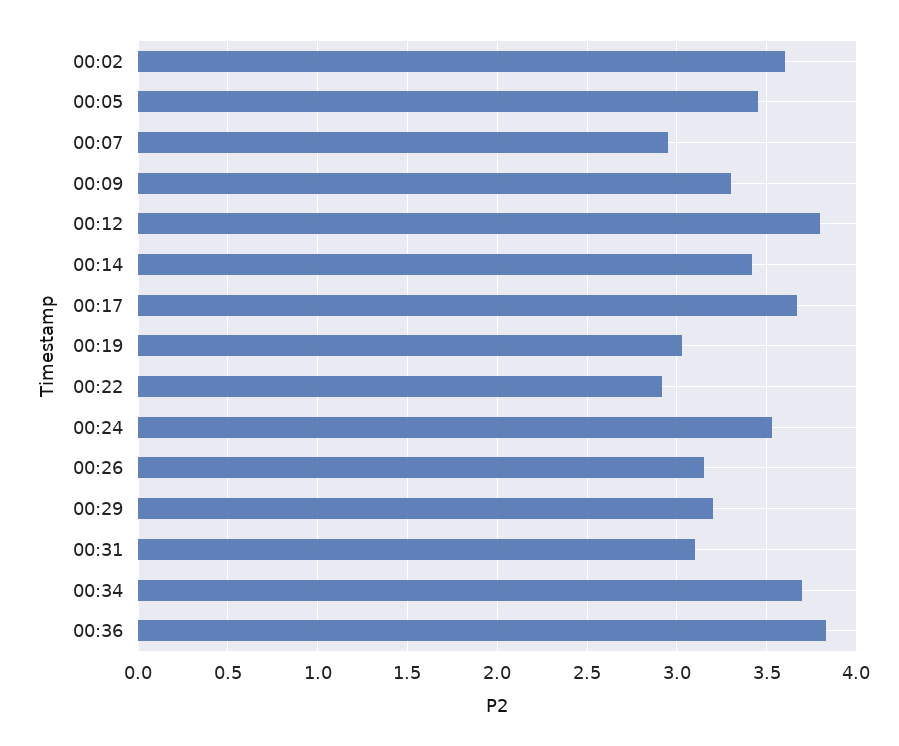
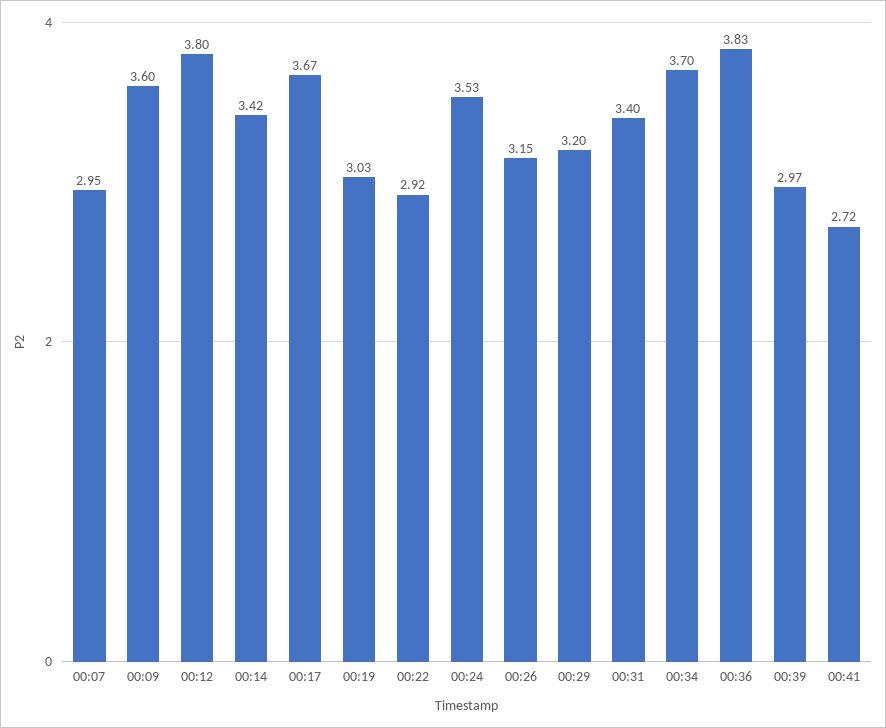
00:02: 3.6 -> none
00:05: 3.45 -> none
00:09: 3.3 -> 3.6
00:31: 3.1 -> 3.4
00:39: none -> 2.97
00:41: none -> 2.72

